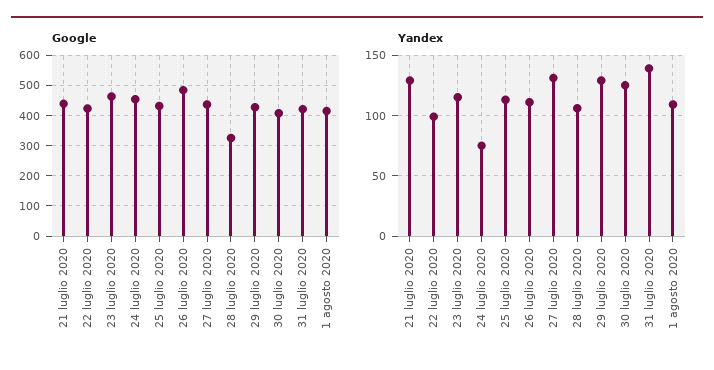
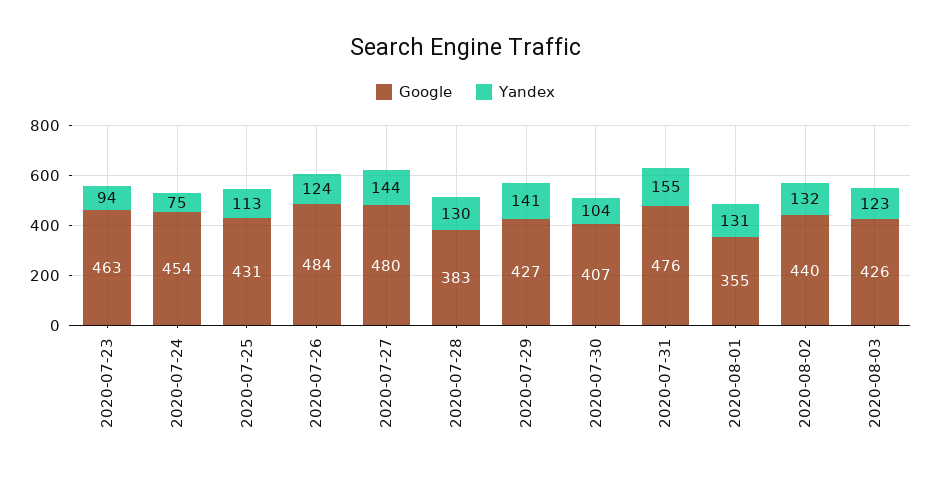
Google, 21 luglio 2020: 440 -> none
Google, 22 luglio 2020: 420 -> none
Google, 27 luglio 2020: 440 -> 480
Google, 28 luglio 2020: 320 -> 383
Google, 31 luglio 2020: 420 -> 476
Google, 1 agosto 2020: 420 -> 355
Yandex, 21 luglio 2020: 130 -> none
Yandex, 22 luglio 2020: 100 -> none
Yandex, 23 luglio 2020: 115 -> 94
Yandex, 26 luglio 2020: 110 -> 124
Yandex, 27 luglio 2020: 130 -> 144
Yandex, 28 luglio 2020: 105 -> 130
Yandex, 29 luglio 2020: 130 -> 141
Yandex, 30 luglio 2020: 125 -> 104
Yandex, 31 luglio 2020: 140 -> 155
Yandex, 1 agosto 2020: 110 -> 131
Google, 2020-08-02: none -> 440
Yandex, 2020-08-02: none -> 132
Google, 2020-08-03: none -> 426
Yandex, 2020-08-03: none -> 123

